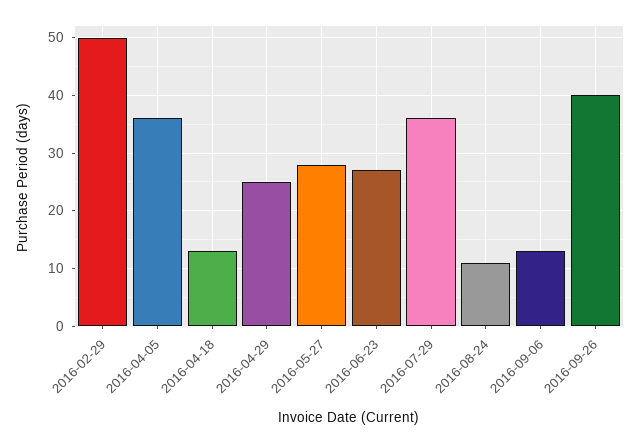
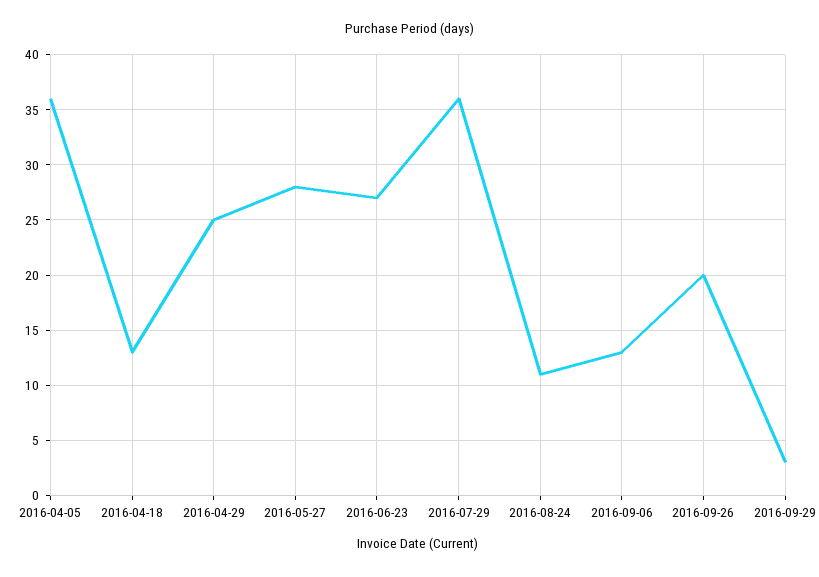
2016-02-29: 50 -> none
2016-09-26: 40 -> 20
2016-09-29: none -> 3

